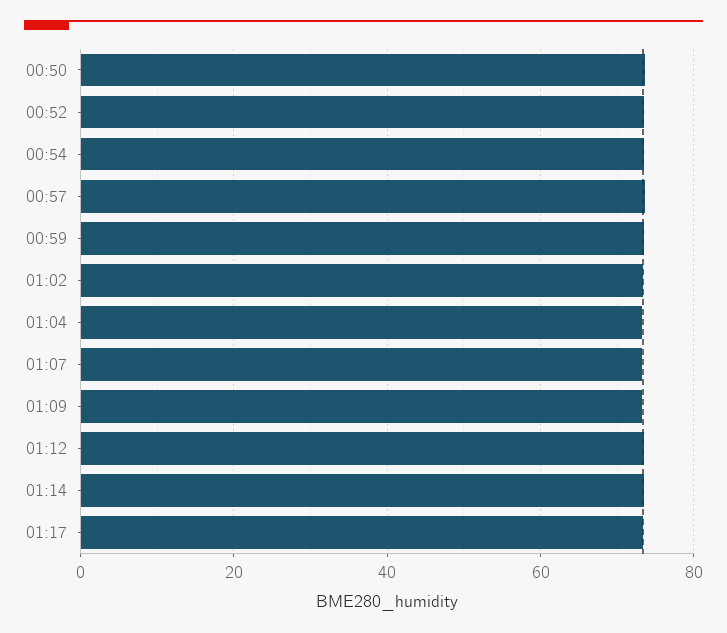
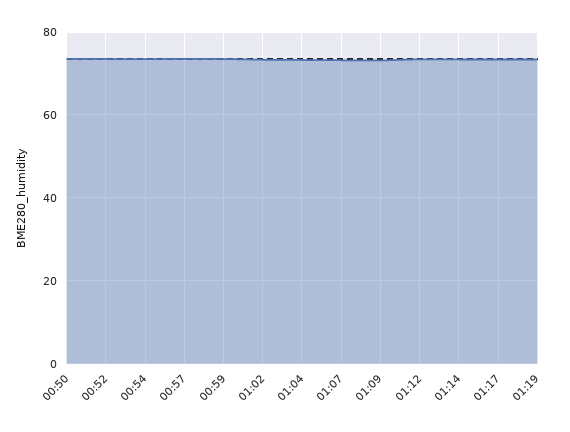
01:19: none -> 74

